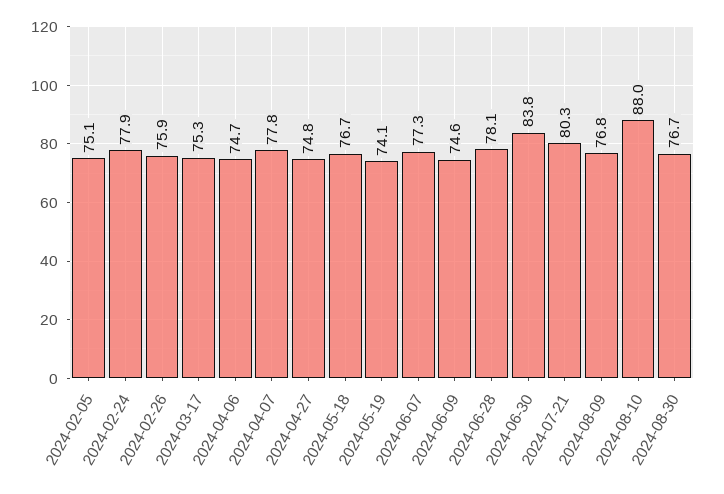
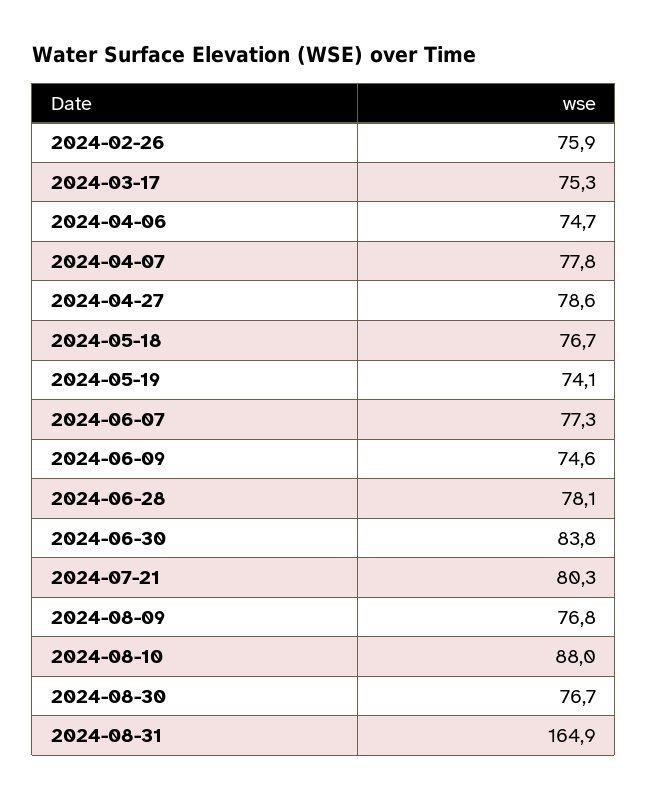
2024-02-05: 75.1 -> none
2024-02-24: 77.9 -> none
2024-04-27: 74.8 -> 78.6
2024-08-31: none -> 164.9

